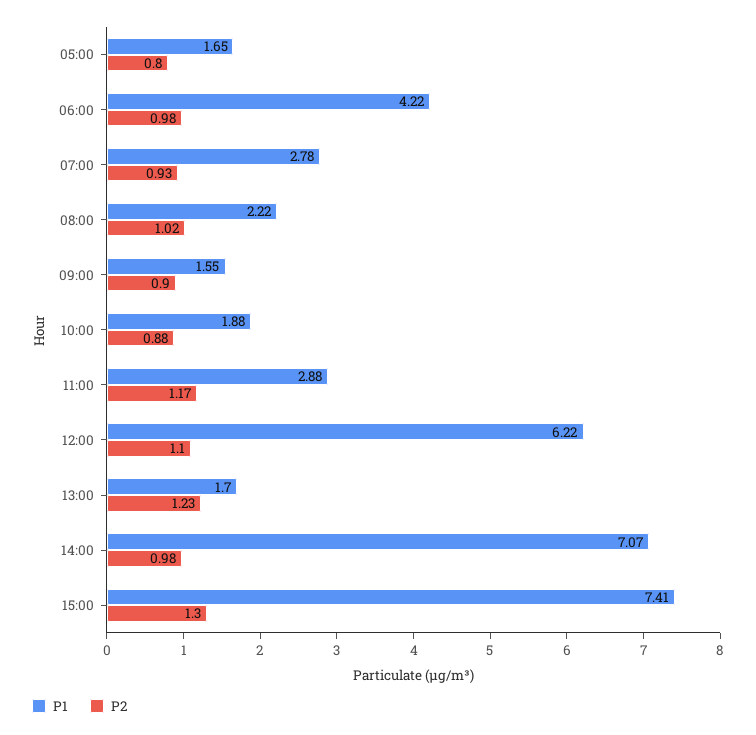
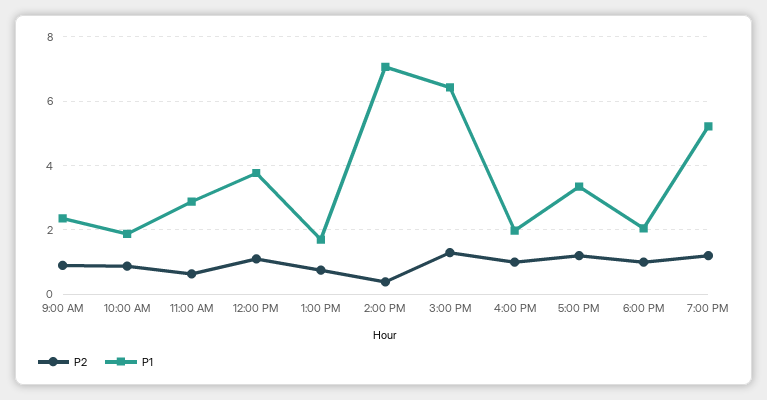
P1, 05:00: 1.65 -> none
P2, 05:00: 0.8 -> none
P1, 06:00: 4.22 -> none
P2, 06:00: 0.98 -> none
P1, 07:00: 2.78 -> none
P2, 07:00: 0.93 -> none
P1, 08:00: 2.22 -> none
P2, 08:00: 1.02 -> none
P1, 09:00: 1.55 -> 2.4
P2, 11:00: 1.17 -> 0.6
P1, 12:00: 6.22 -> 3.8
P2, 13:00: 1.23 -> 0.8
P2, 14:00: 0.98 -> 0.4
P1, 15:00: 7.41 -> 6.4
P2, 4:00 PM: none -> 1
P1, 4:00 PM: none -> 2
P2, 5:00 PM: none -> 1.2
P1, 5:00 PM: none -> 3.4
P2, 6:00 PM: none -> 1
P1, 6:00 PM: none -> 2
P2, 7:00 PM: none -> 1.2
P1, 7:00 PM: none -> 5.2

